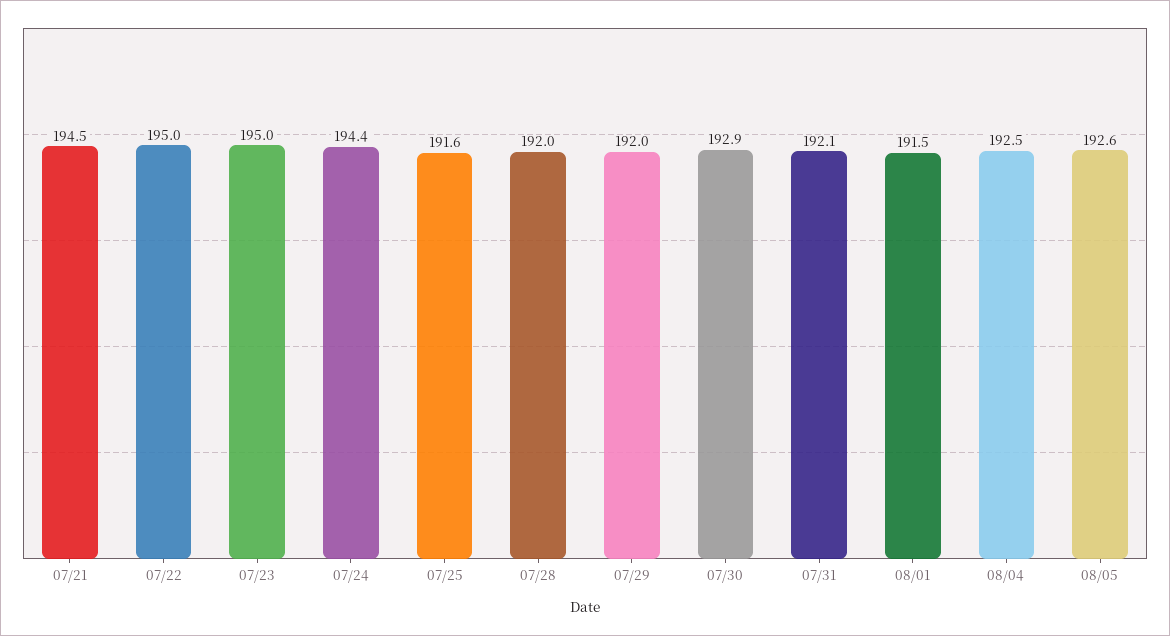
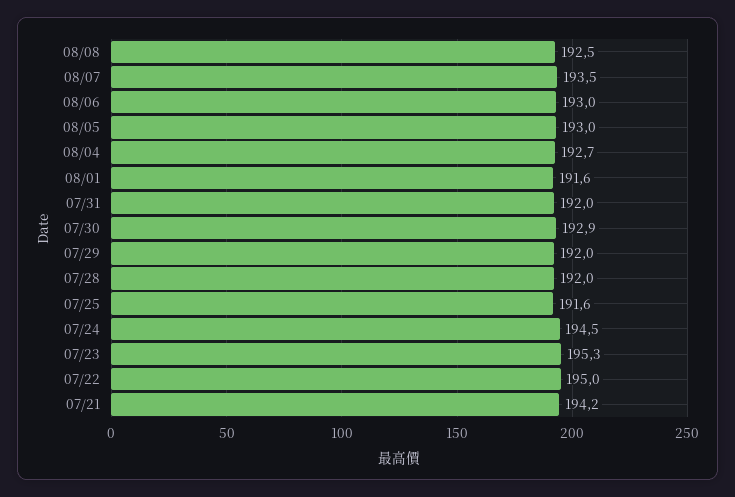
07/21: 194.5 -> 194.2
07/23: 195 -> 195.3
07/24: 194.4 -> 194.5
07/31: 192.1 -> 192
08/01: 191.5 -> 191.6
08/04: 192.5 -> 192.7
08/05: 192.6 -> 193
08/08: none -> 192.5
08/07: none -> 193.5
08/06: none -> 193

